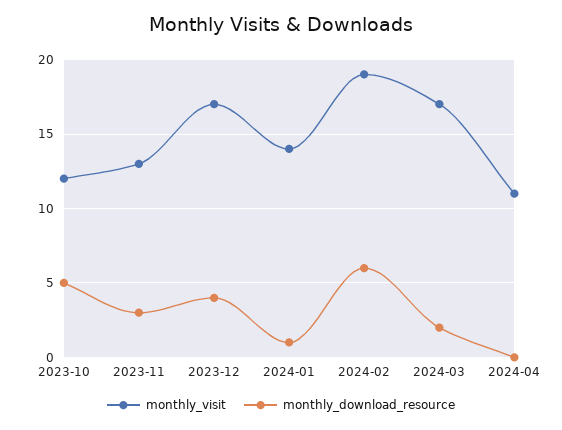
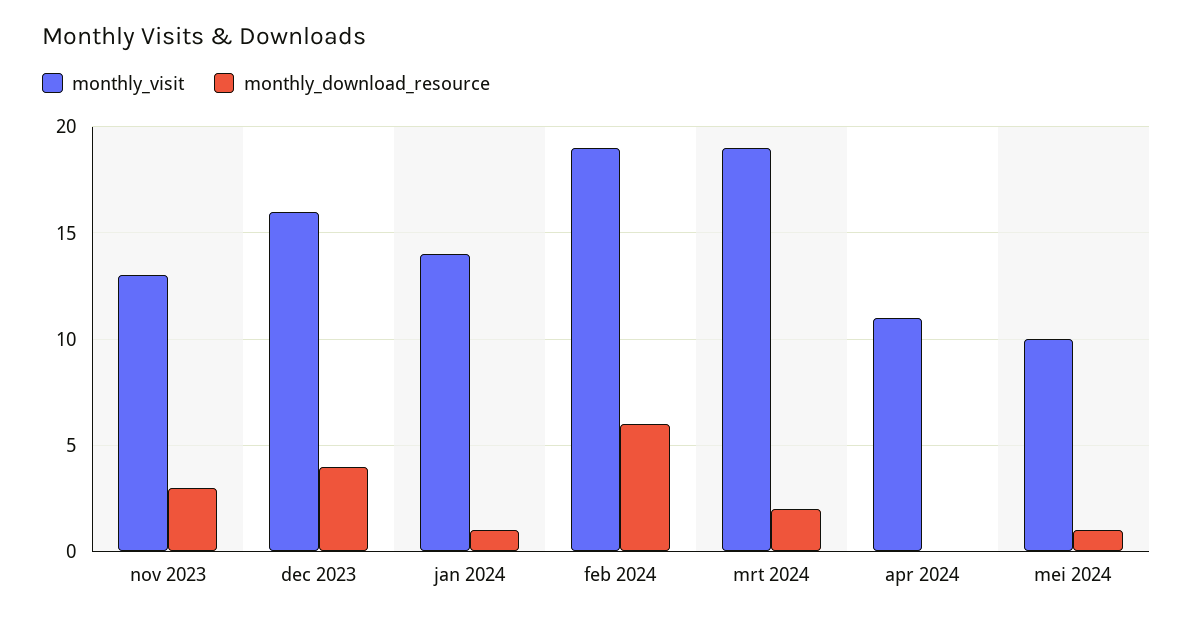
monthly_visit, 2023-10: 12 -> none
monthly_download_resource, 2023-10: 5 -> none
monthly_visit, 2023-12: 17 -> 16
monthly_visit, 2024-03: 17 -> 19
monthly_visit, mei 2024: none -> 10
monthly_download_resource, mei 2024: none -> 1

